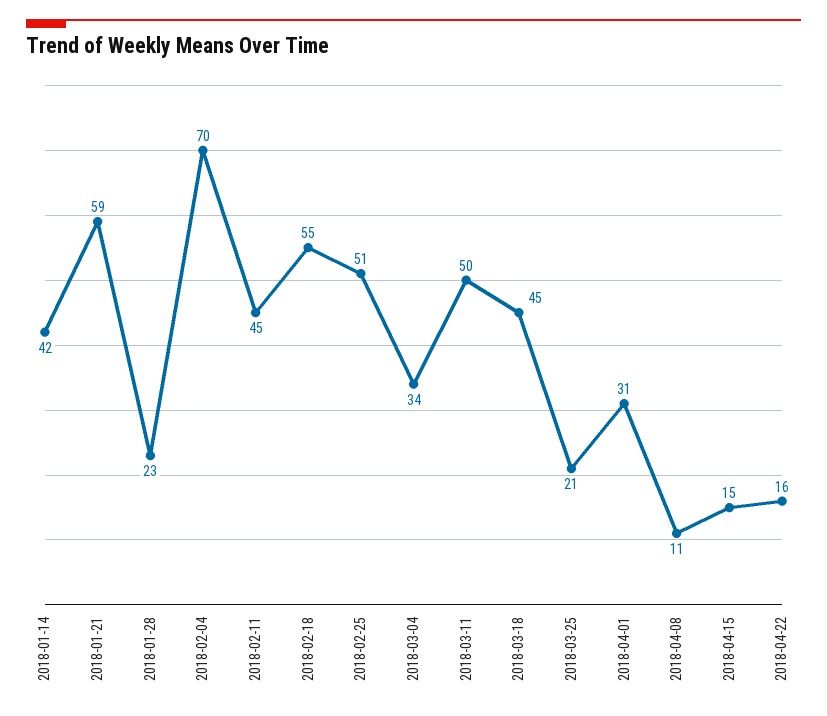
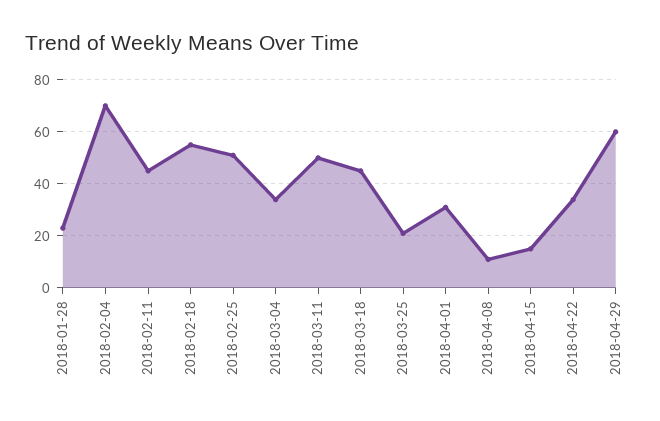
2018-01-14: 42 -> none
2018-01-21: 59 -> none
2018-04-22: 16 -> 35
2018-04-29: none -> 60

